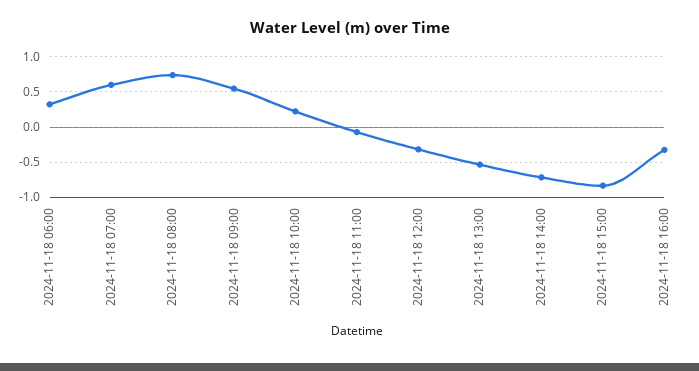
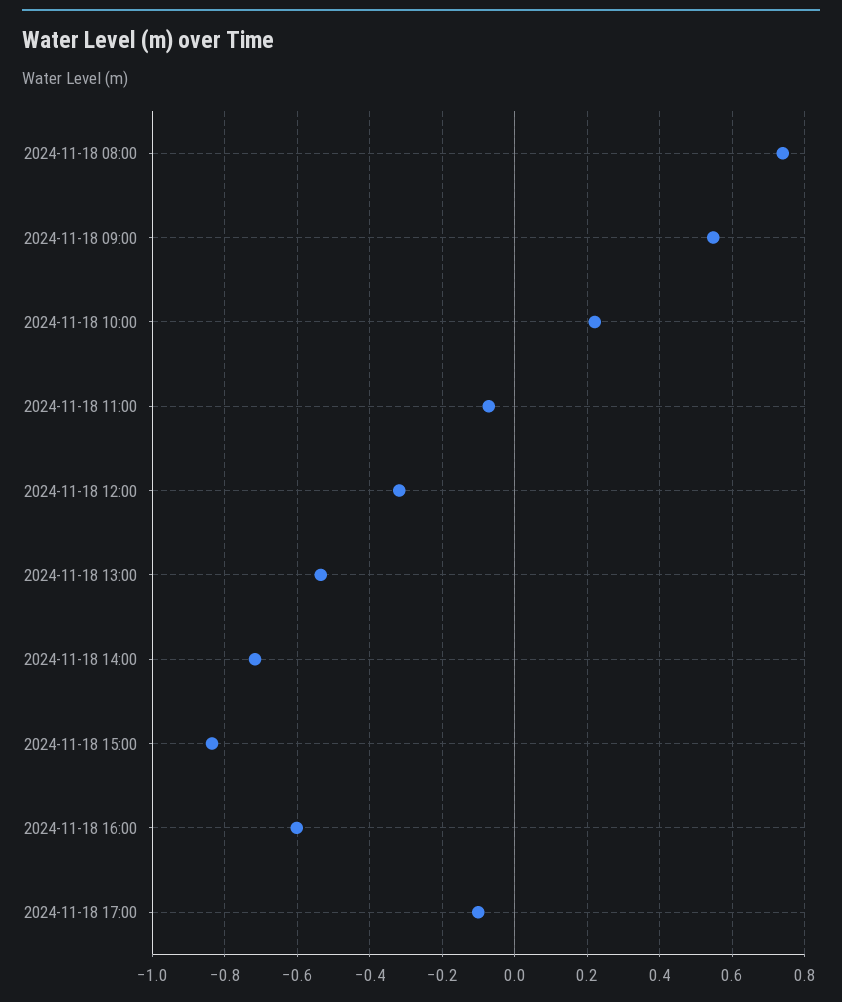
2024-11-18 06:00: 0.3 -> none
2024-11-18 07:00: 0.6 -> none
2024-11-18 16:00: -0.3 -> -0.6
2024-11-18 17:00: none -> -0.1

